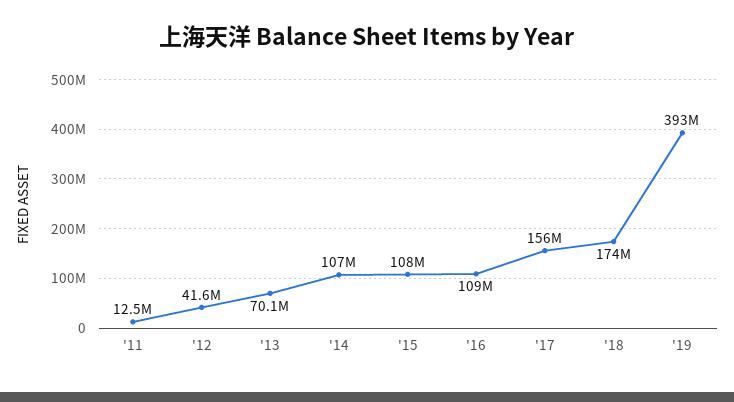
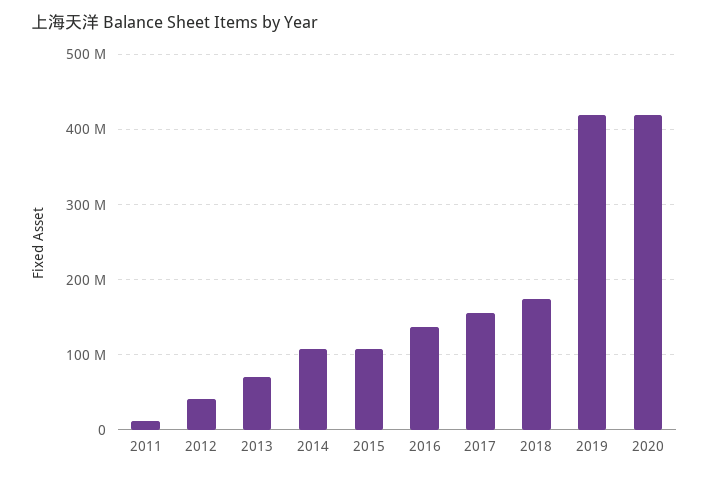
'16: 109000000 -> 140000000
'19: 393000000 -> 420000000
2020: none -> 420000000

